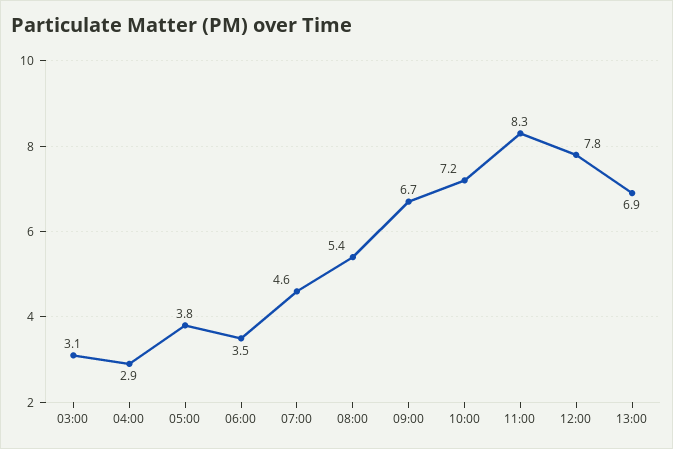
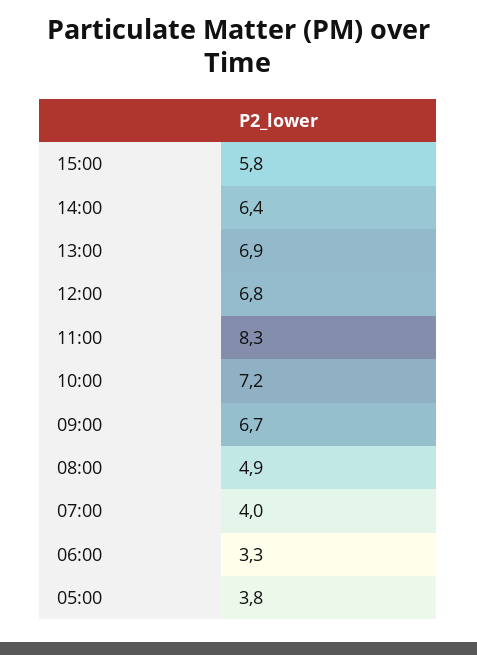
03:00: 3.1 -> none
04:00: 2.9 -> none
06:00: 3.5 -> 3.3
07:00: 4.6 -> 4
08:00: 5.4 -> 4.9
12:00: 7.8 -> 6.8
15:00: none -> 5.8
14:00: none -> 6.4

